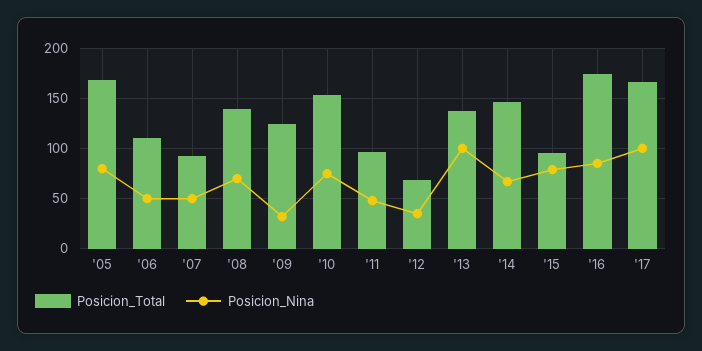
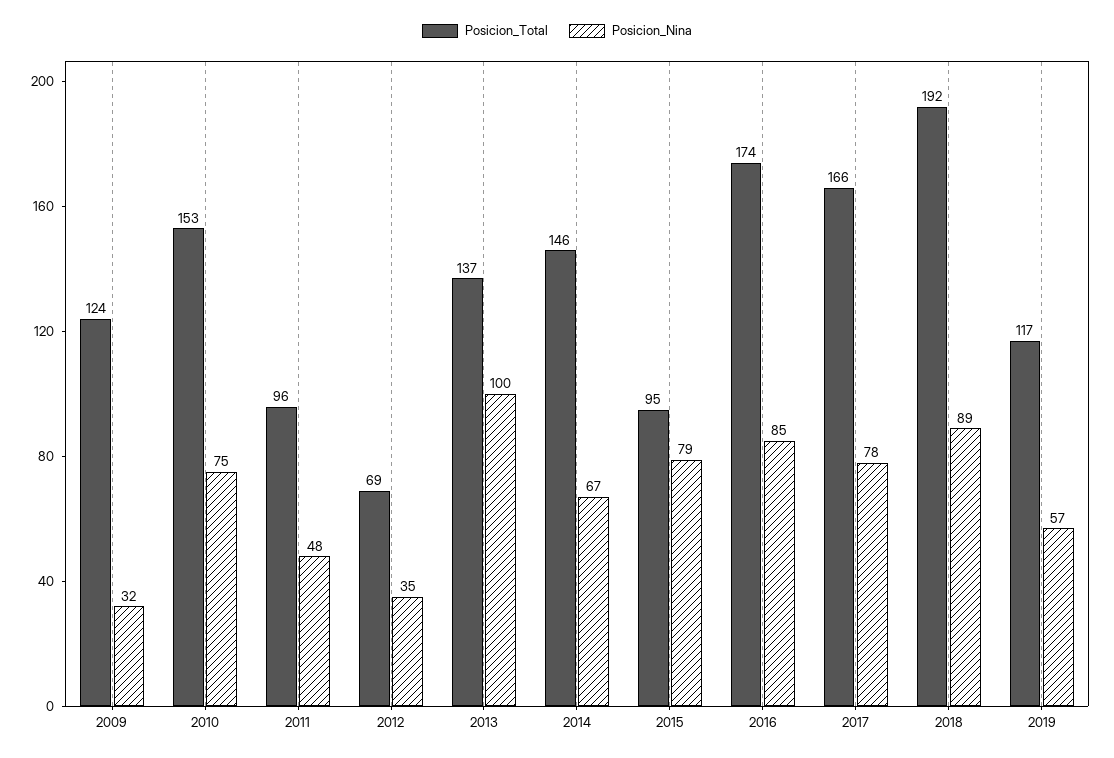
Posicion_Total, '05: 170 -> none
Posicion_Nina, '05: 80 -> none
Posicion_Total, '06: 110 -> none
Posicion_Nina, '06: 50 -> none
Posicion_Total, '07: 90 -> none
Posicion_Nina, '07: 50 -> none
Posicion_Total, '08: 140 -> none
Posicion_Nina, '08: 70 -> none
Posicion_Nina, '17: 100 -> 78
Posicion_Total, 2018: none -> 192
Posicion_Nina, 2018: none -> 89
Posicion_Total, 2019: none -> 117
Posicion_Nina, 2019: none -> 57

